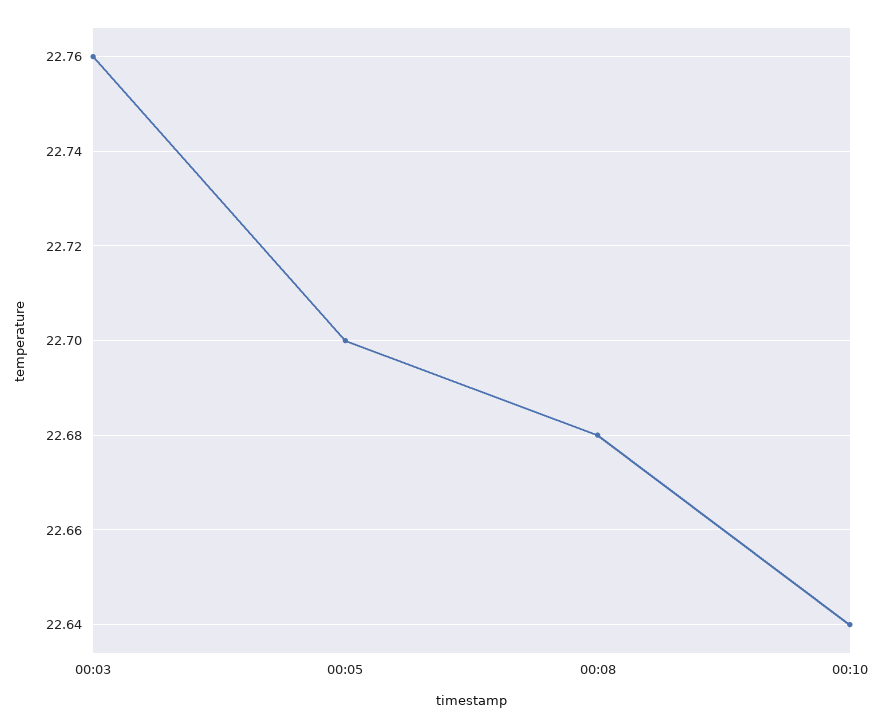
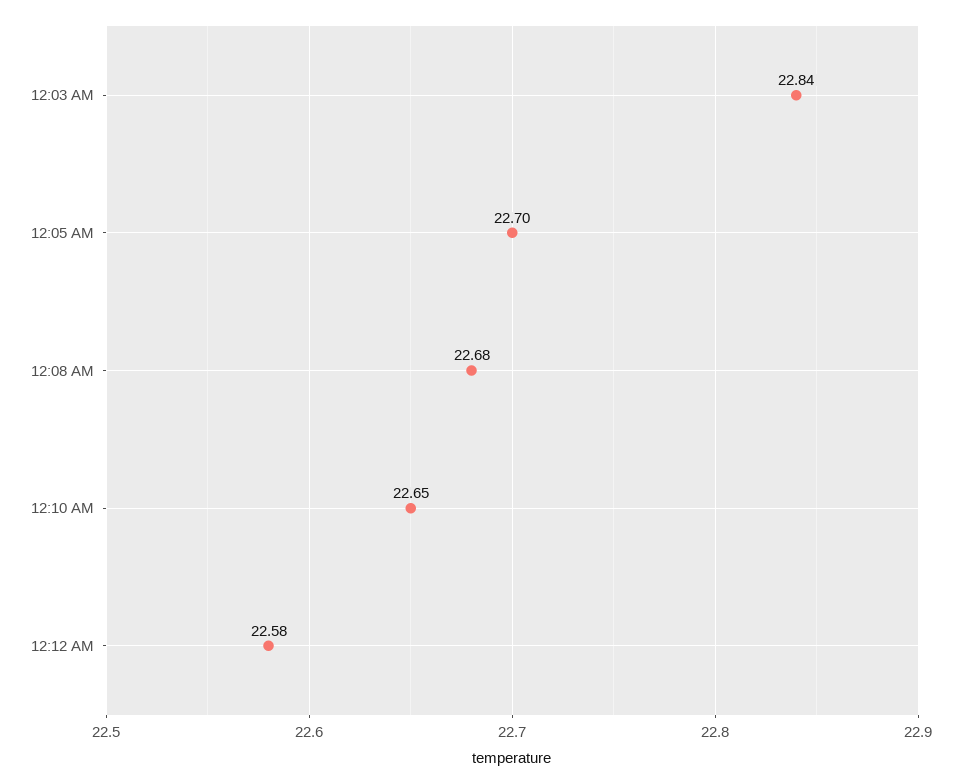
00:03: 22.76 -> 22.84
00:10: 22.64 -> 22.65
12:12 AM: none -> 22.58

